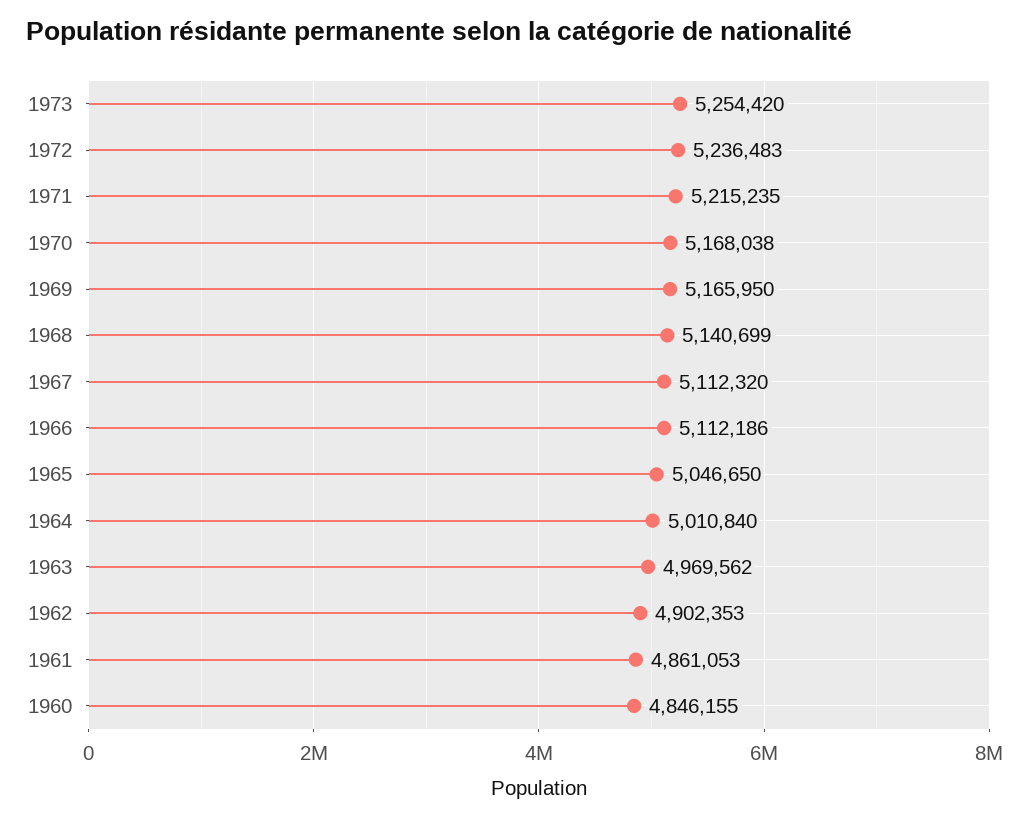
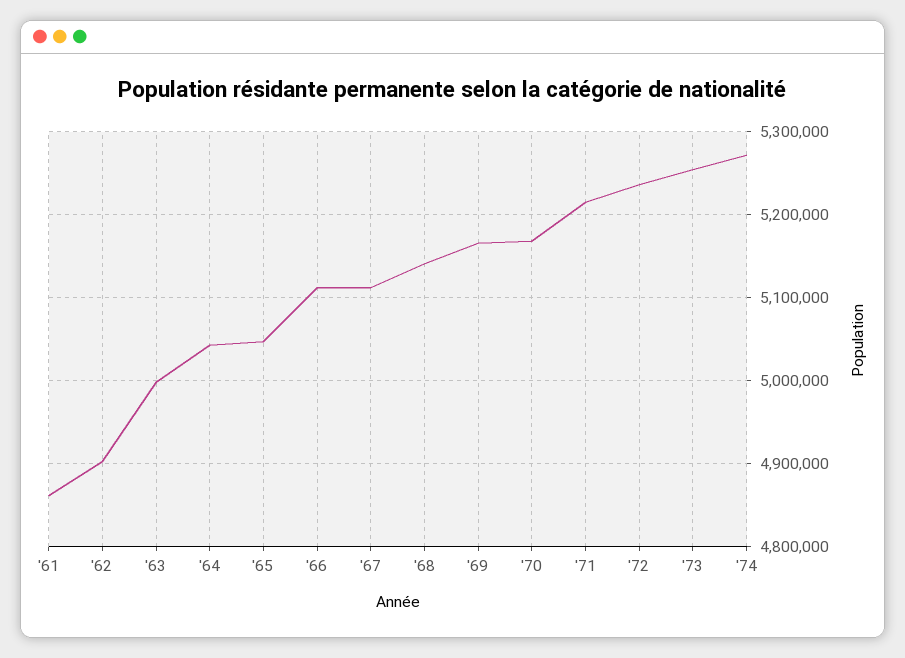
1964: 5010840 -> 5040000
1963: 4969562 -> 5000000
1960: 4846155 -> none
'74: none -> 5270000

